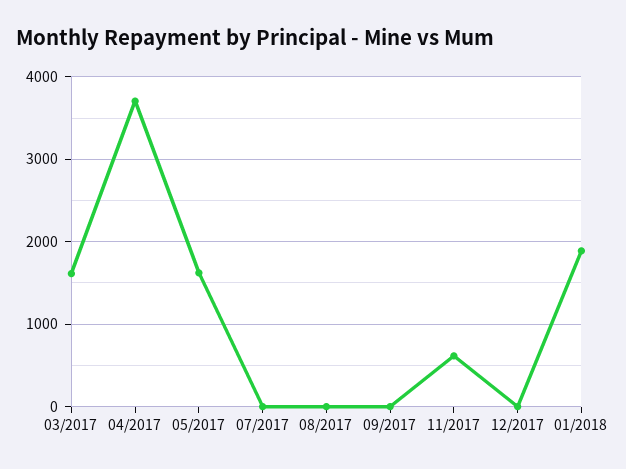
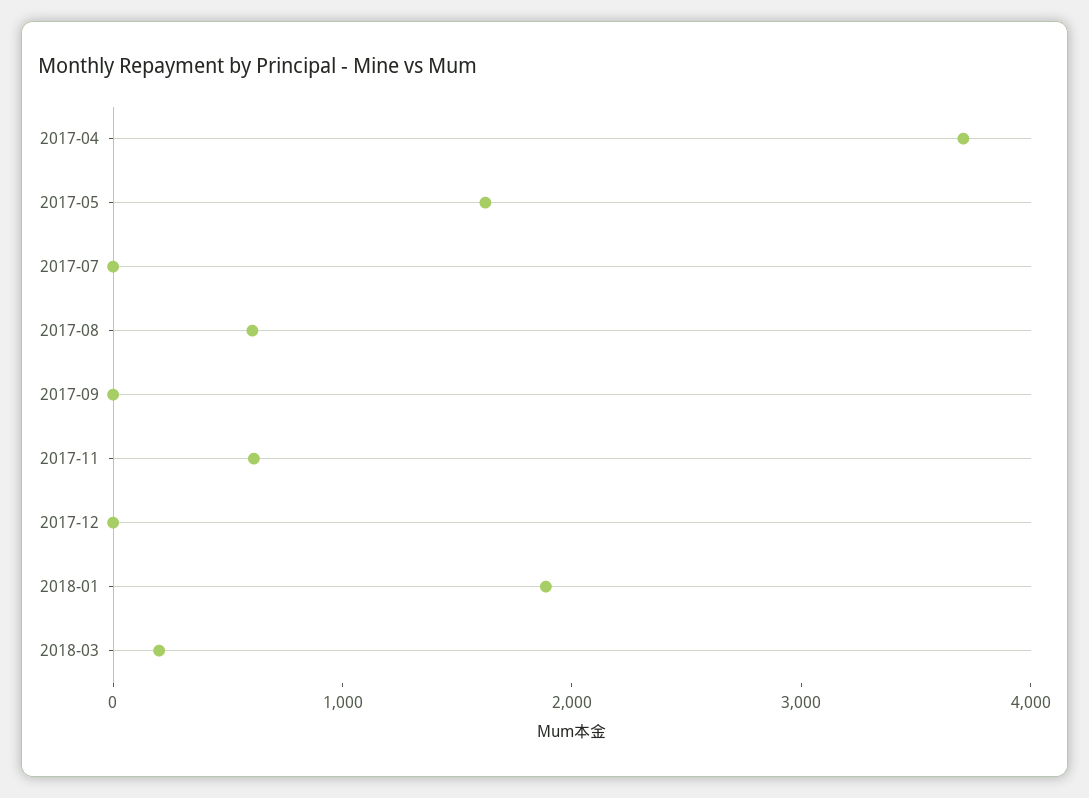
03/2017: 1600 -> none
08/2017: 0 -> 600
2018-03: none -> 200

